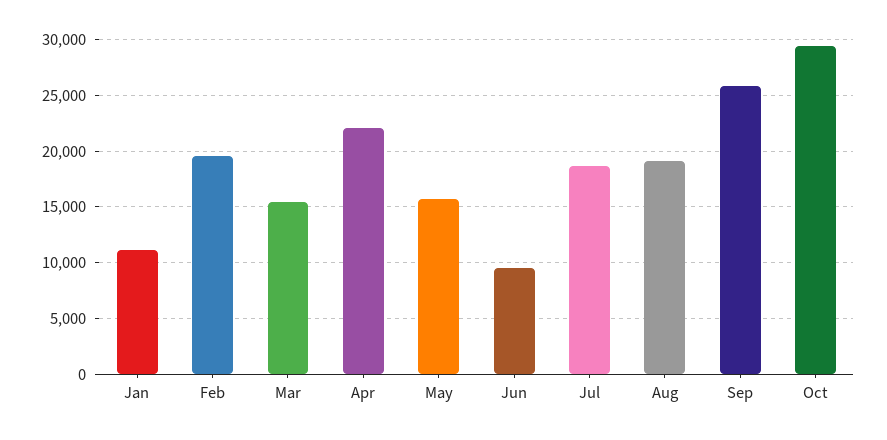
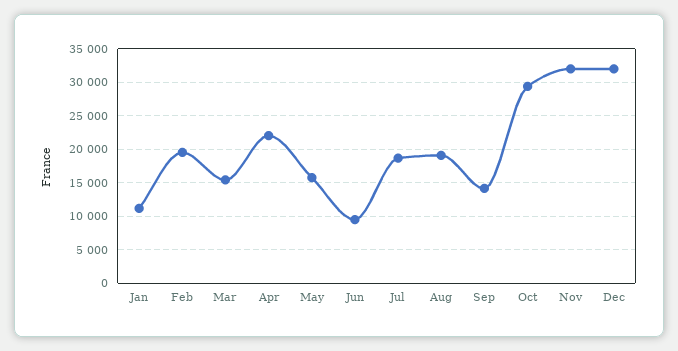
Sep: 26000 -> 14000
Nov: none -> 32000
Dec: none -> 32000

